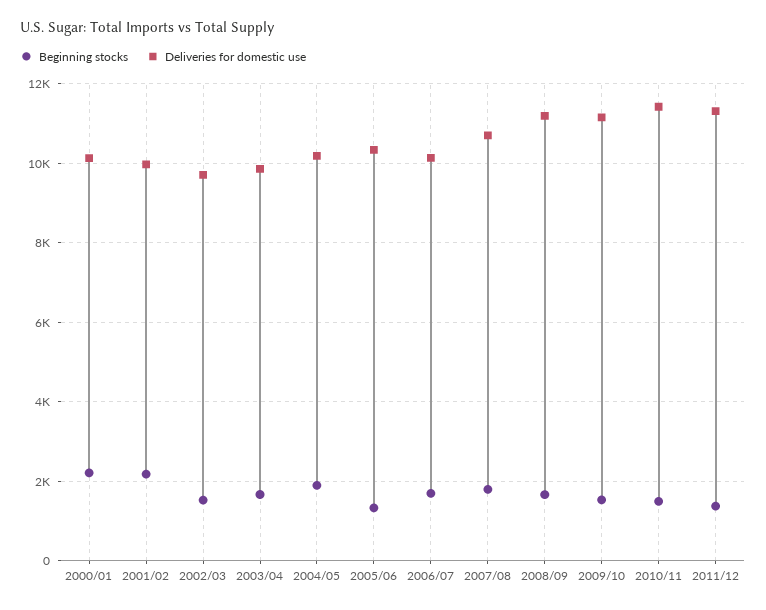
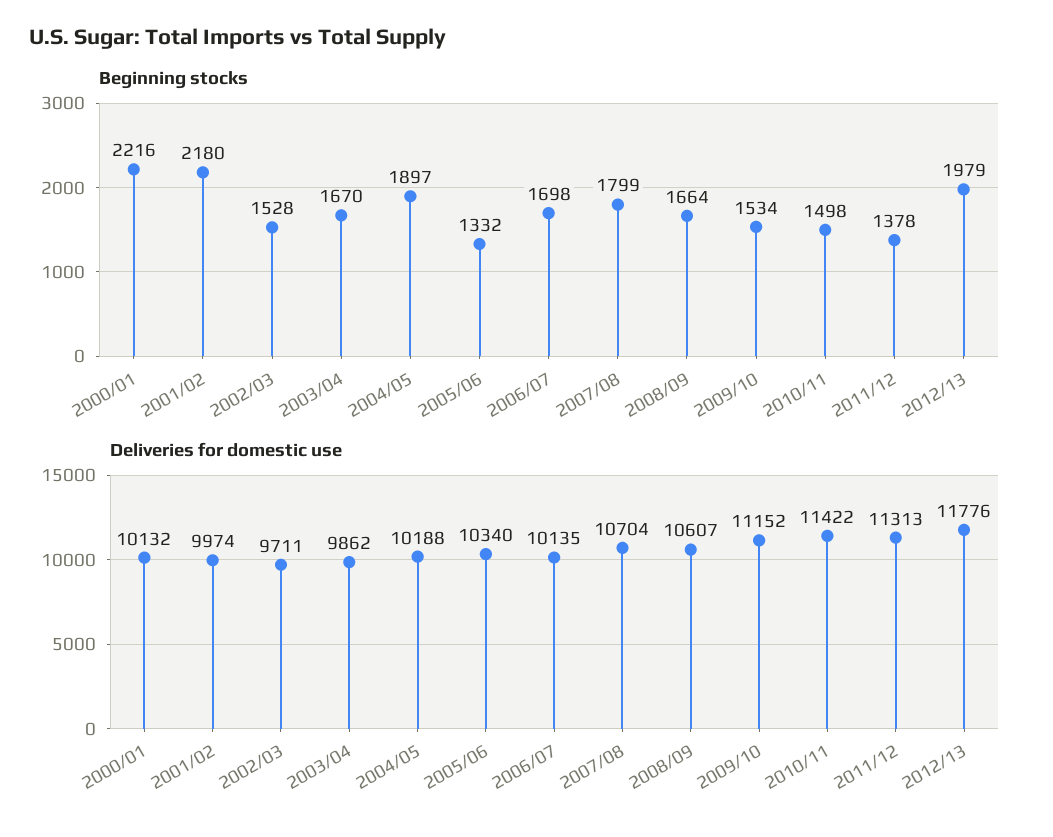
Deliveries for domestic use, 2008/09: 11200 -> 10607
Beginning stocks, 2012/13: none -> 1979
Deliveries for domestic use, 2012/13: none -> 11776

